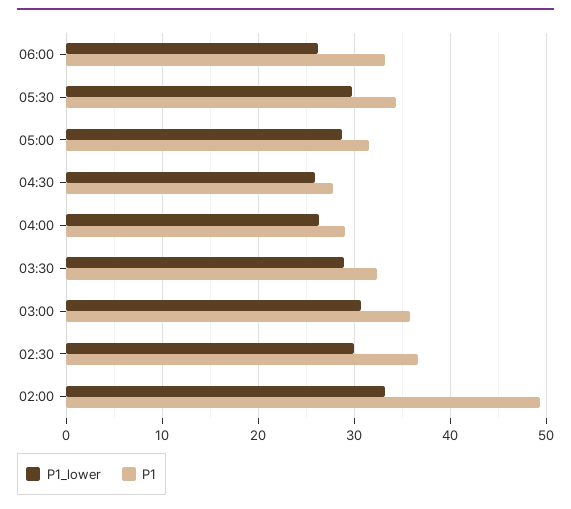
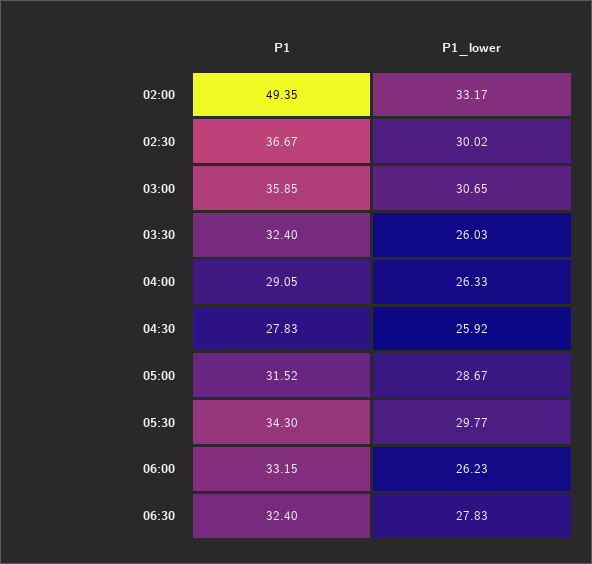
P1_lower, 03:30: 29 -> 26.03
P1, 06:30: none -> 32.4
P1_lower, 06:30: none -> 27.83

